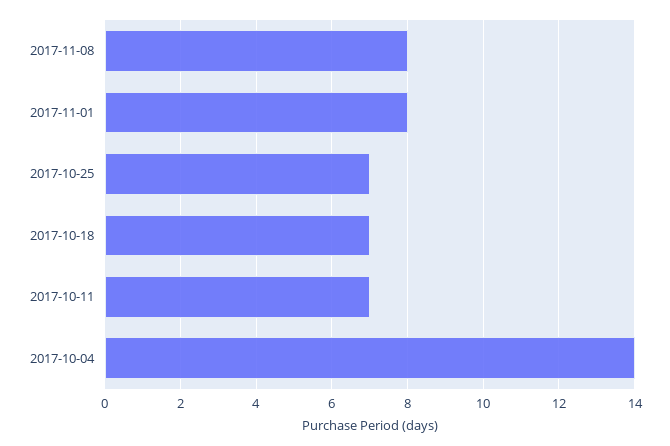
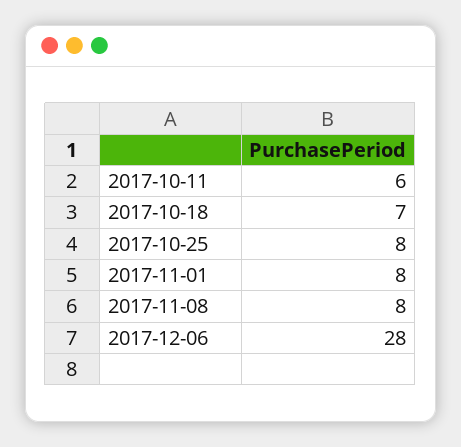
2017-10-25: 7 -> 8
2017-10-11: 7 -> 6
2017-10-04: 14 -> none
2017-12-06: none -> 28

